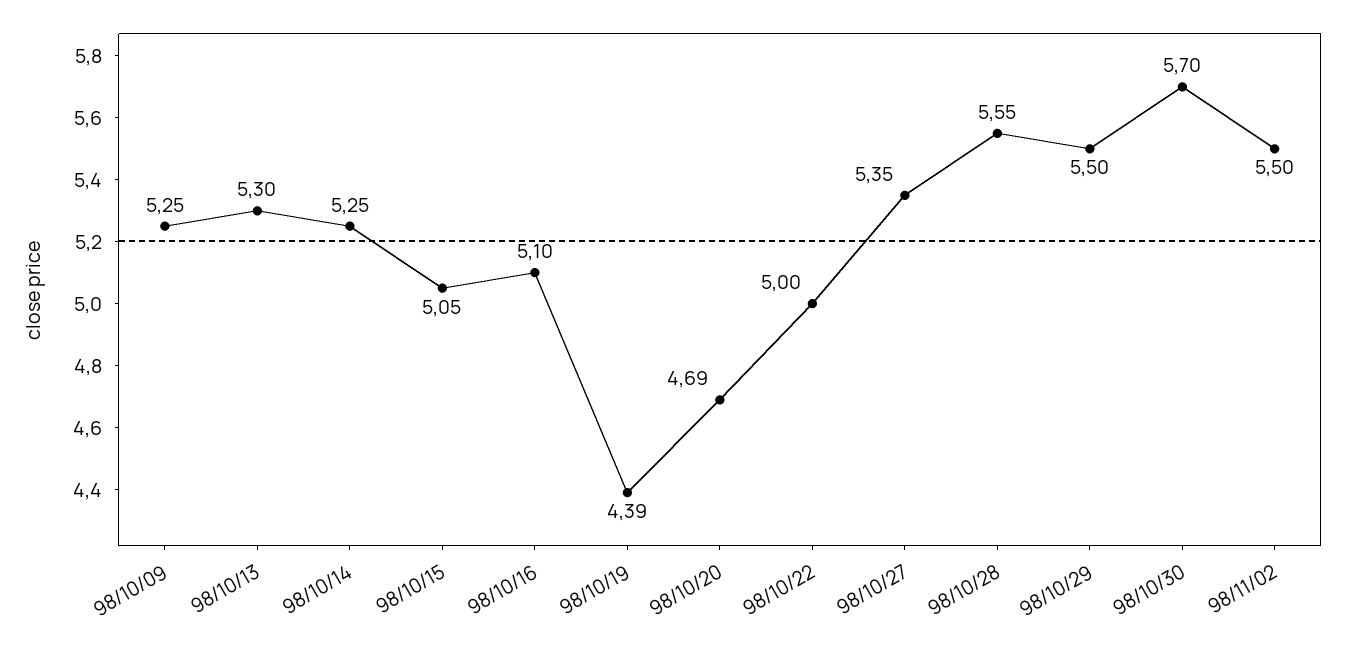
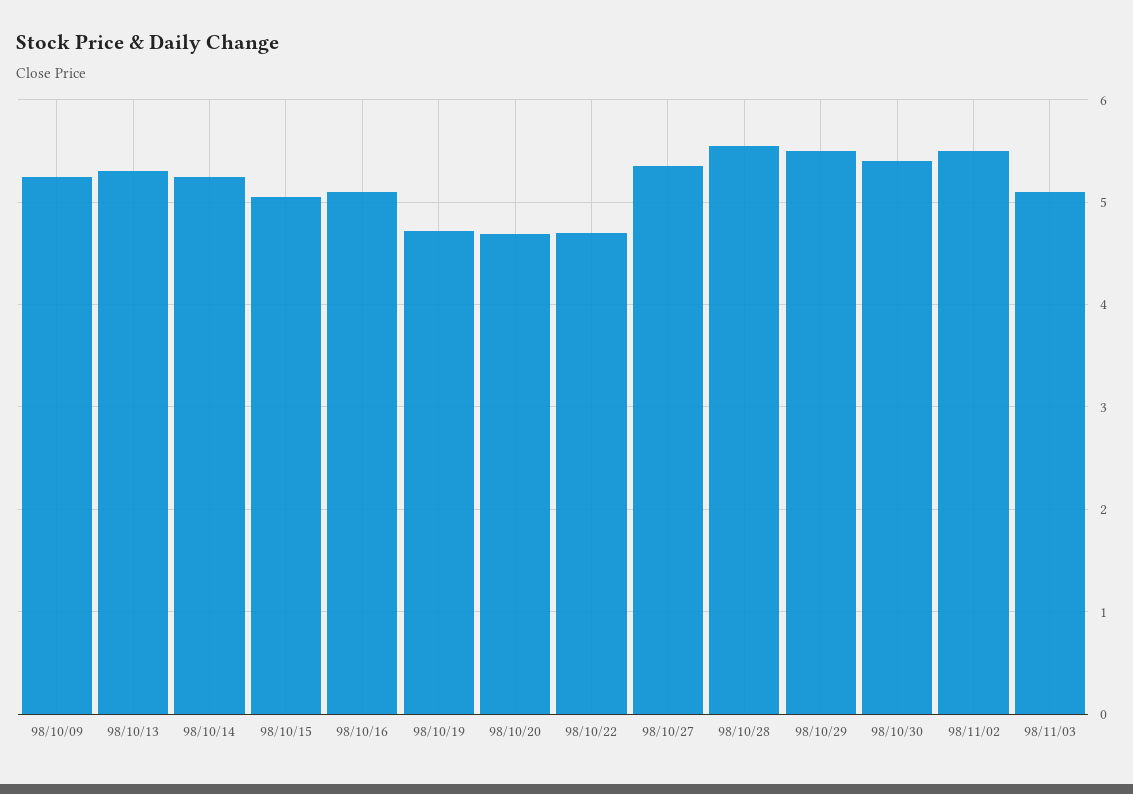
98/10/19: 4.39 -> 4.7
98/10/22: 5 -> 4.7
98/10/30: 5.7 -> 5.4
98/11/03: none -> 5.1

